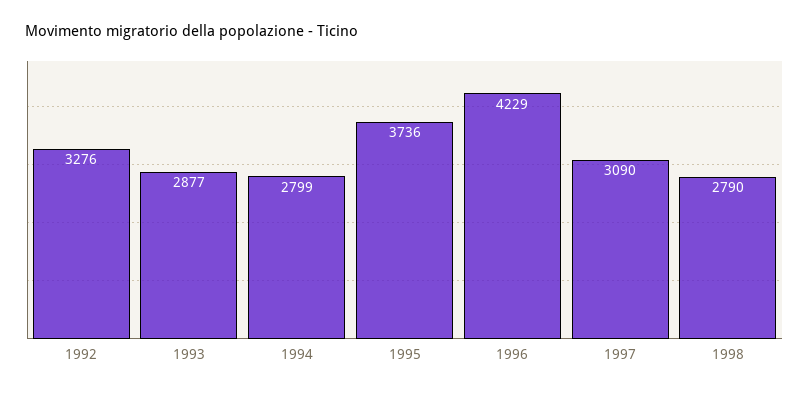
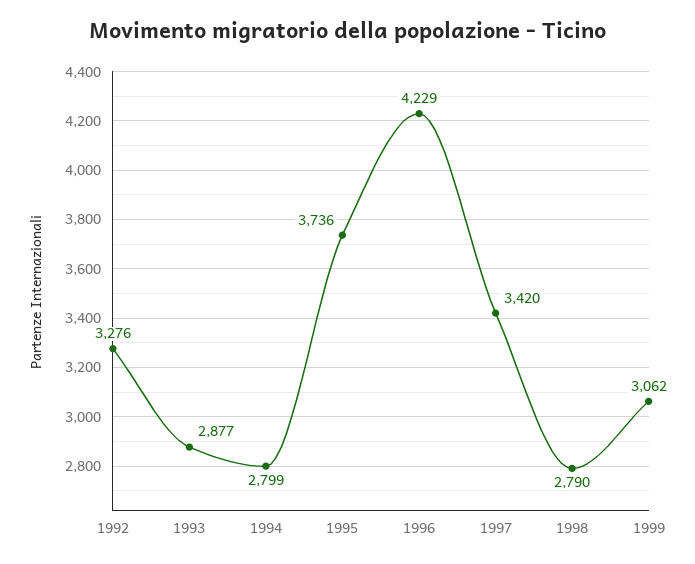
1997: 3090 -> 3420
1999: none -> 3062

